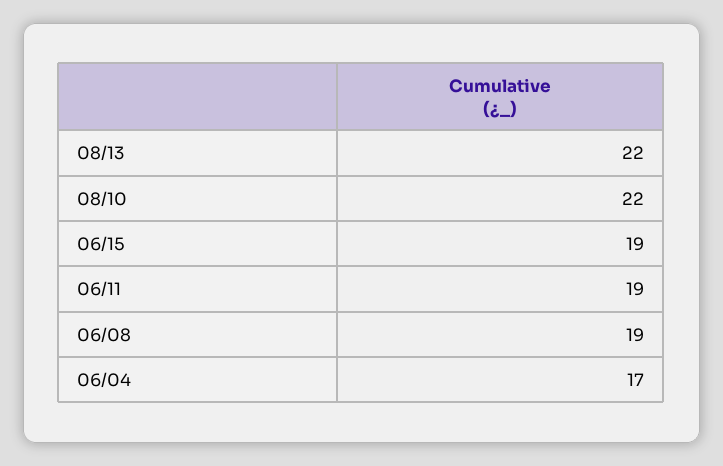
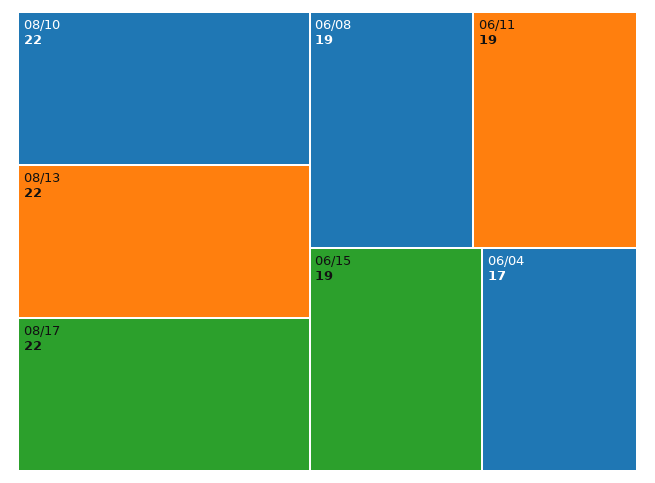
08/17: none -> 22

